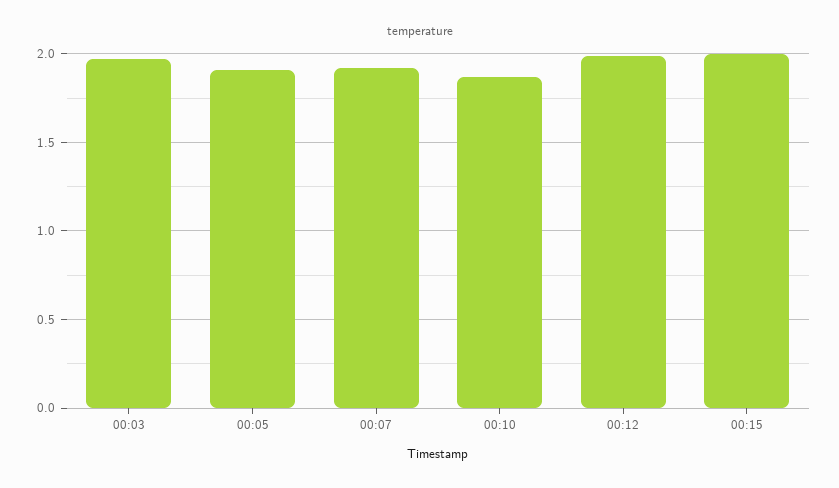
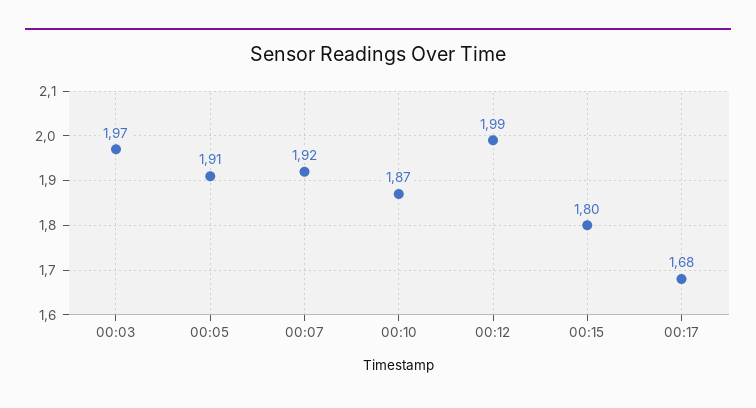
00:15: 2 -> 1.8
00:17: none -> 1.68

